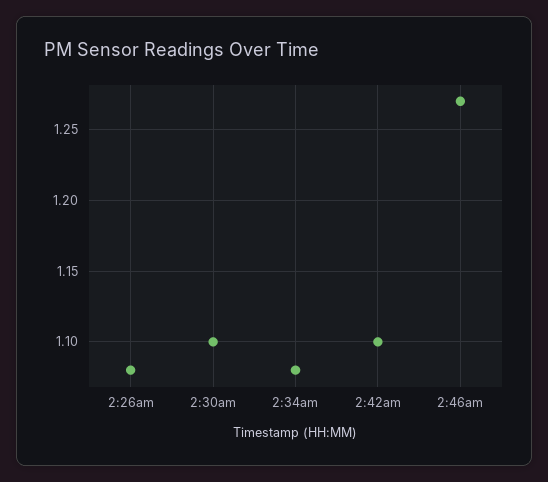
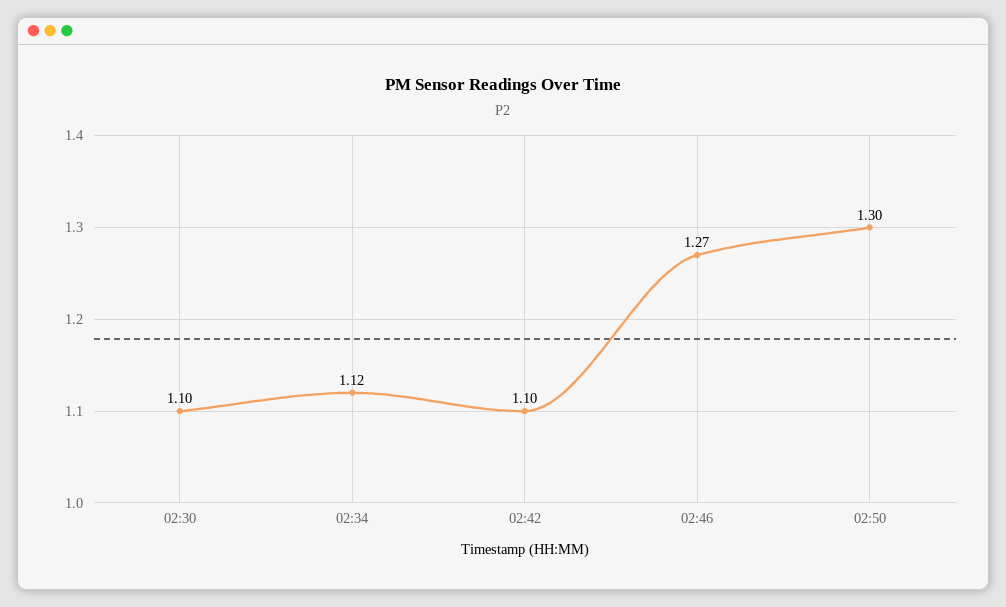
2:26am: 1.08 -> none
2:34am: 1.08 -> 1.12
02:50: none -> 1.3

